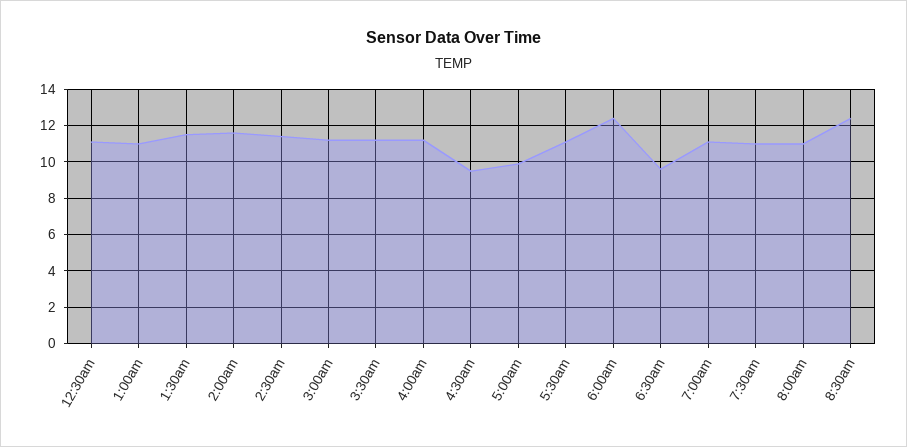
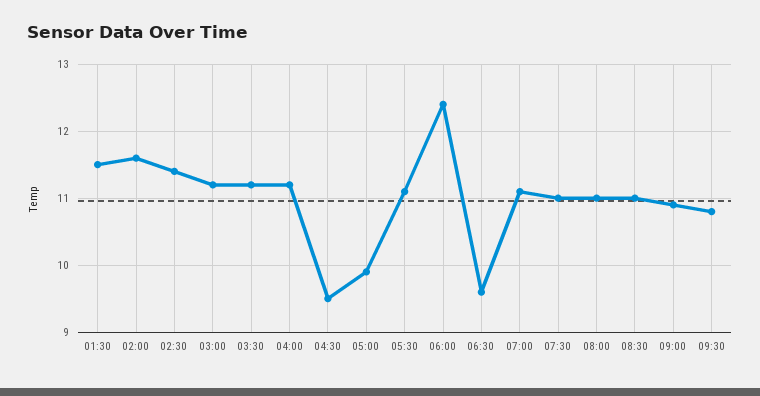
12:30am: 11 -> none
1:00am: 11 -> none
8:30am: 12.5 -> 11
09:00: none -> 10.9
09:30: none -> 10.8

